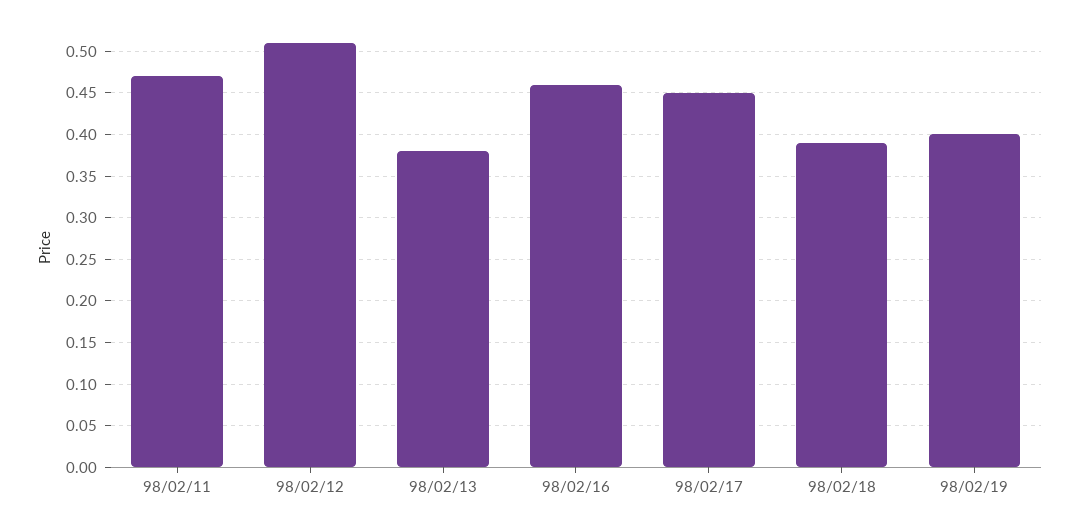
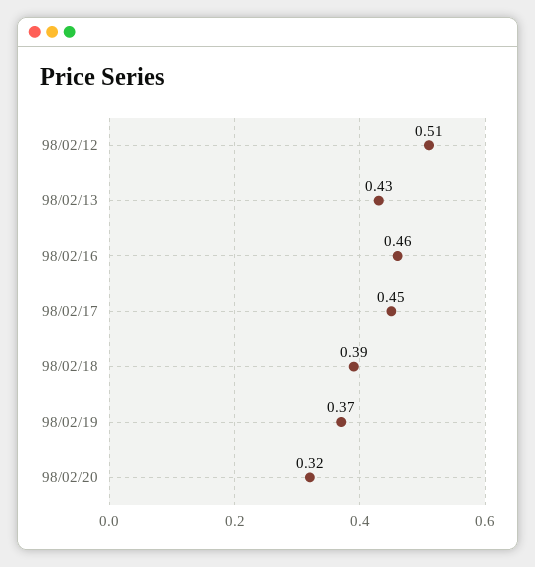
98/02/11: 0.47 -> none
98/02/13: 0.38 -> 0.43
98/02/19: 0.4 -> 0.37
98/02/20: none -> 0.32

